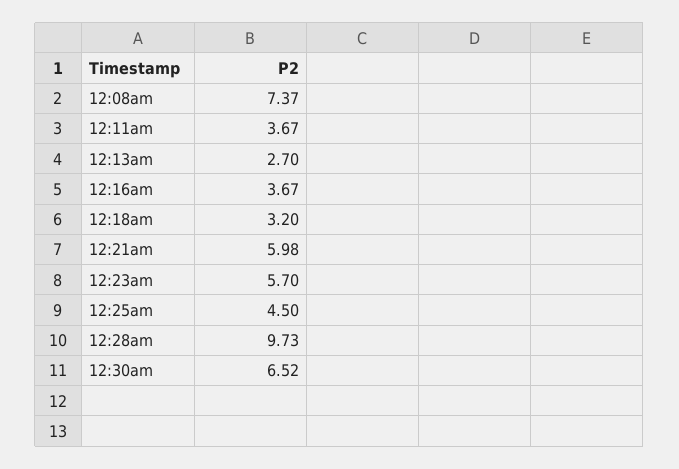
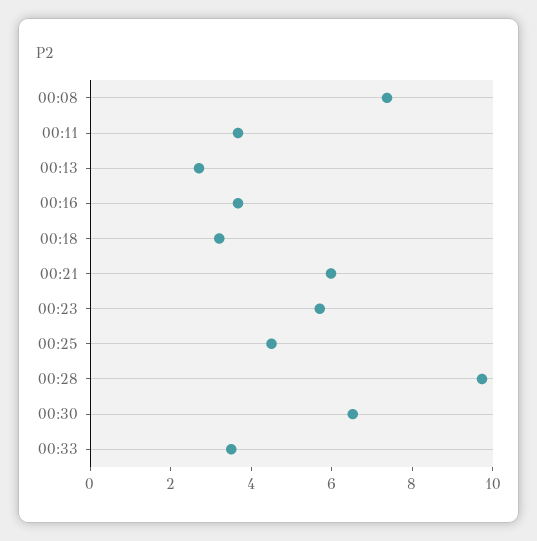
00:33: none -> 3.5

